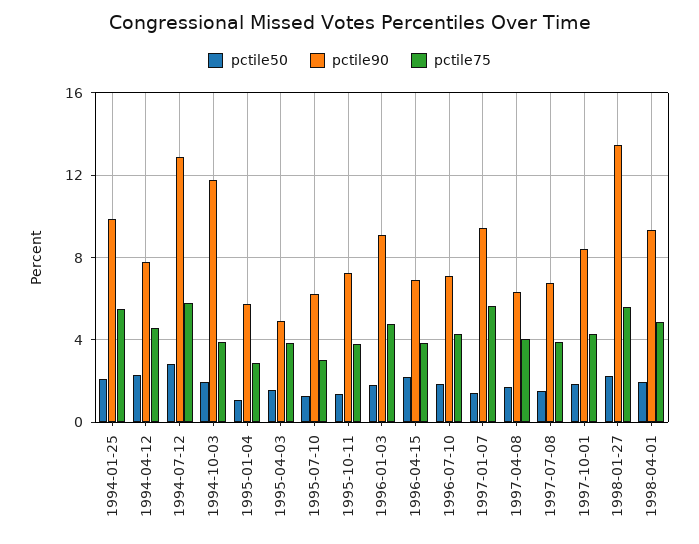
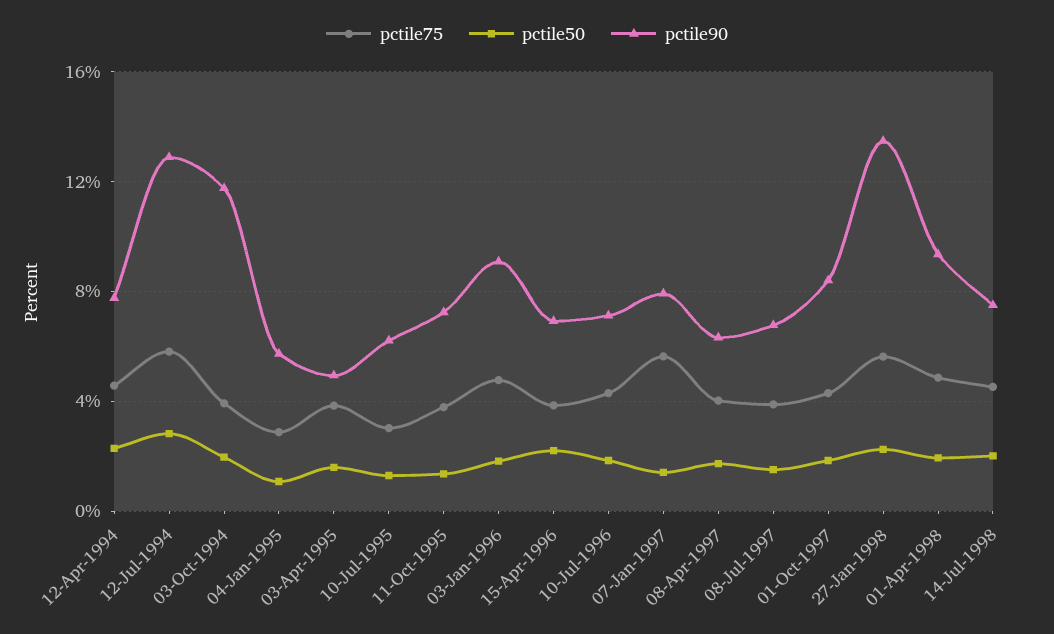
pctile50, 1994-01-25: 2 -> none
pctile90, 1994-01-25: 10 -> none
pctile75, 1994-01-25: 5.5 -> none
pctile90, 1997-01-07: 9.5 -> 8
pctile75, 14-Jul-1998: none -> 4.5
pctile50, 14-Jul-1998: none -> 2
pctile90, 14-Jul-1998: none -> 7.5

